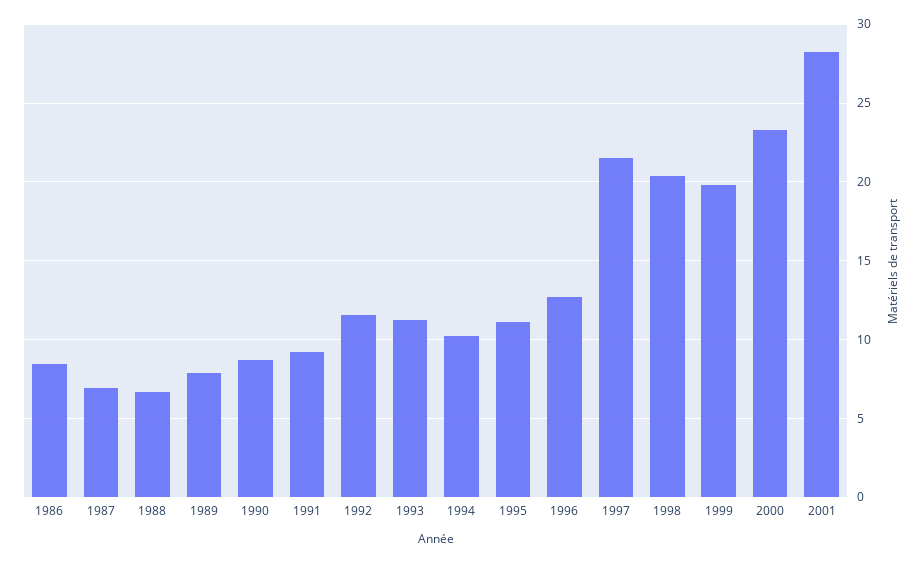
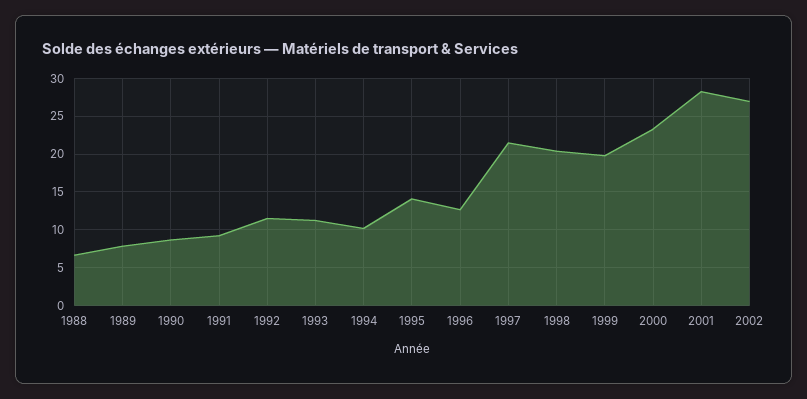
1986: 8.5 -> none
1987: 7 -> none
1995: 11 -> 14
2002: none -> 27

